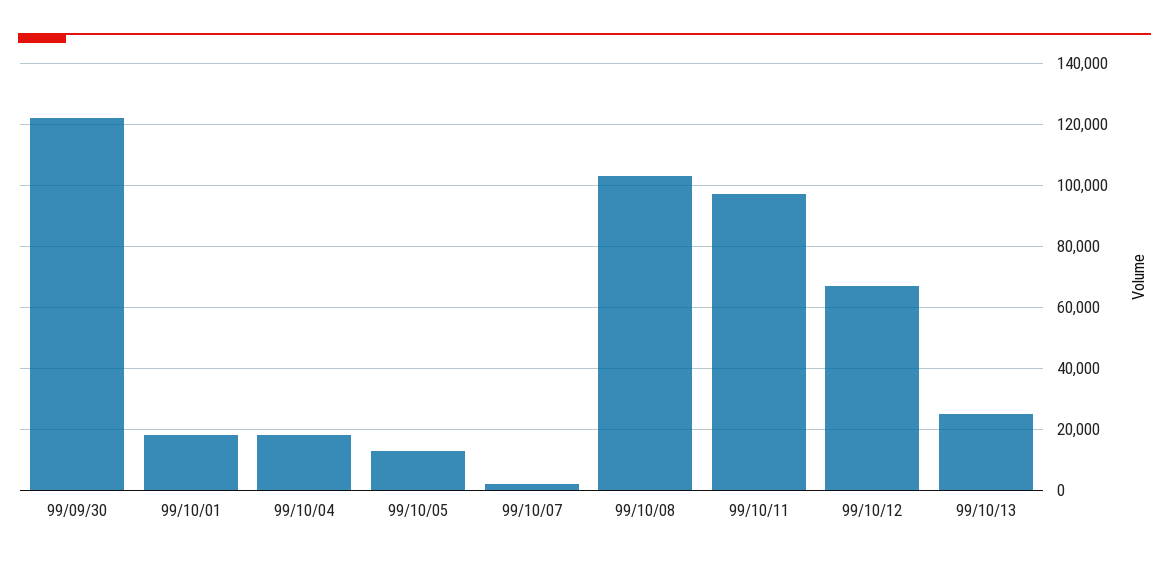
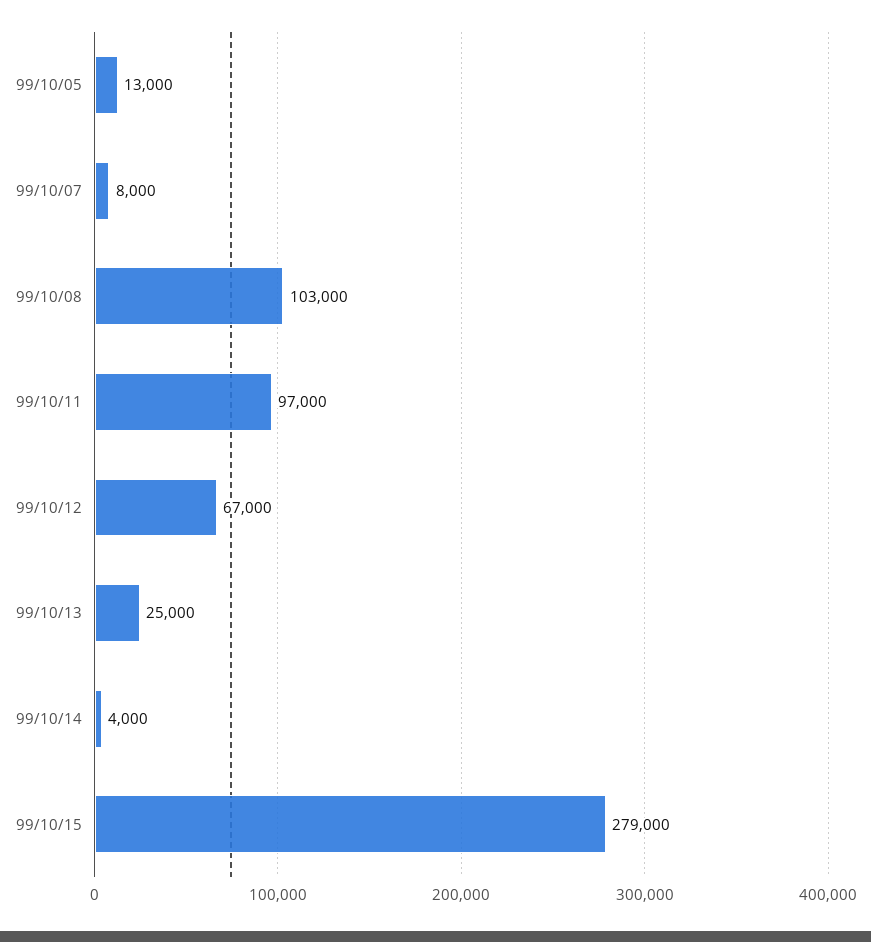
99/09/30: 122000 -> none
99/10/01: 18000 -> none
99/10/04: 18000 -> none
99/10/07: 2000 -> 8000
99/10/14: none -> 4000
99/10/15: none -> 279000

